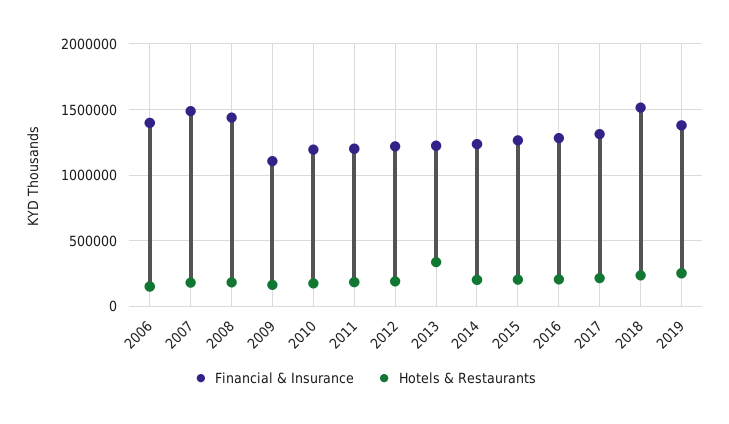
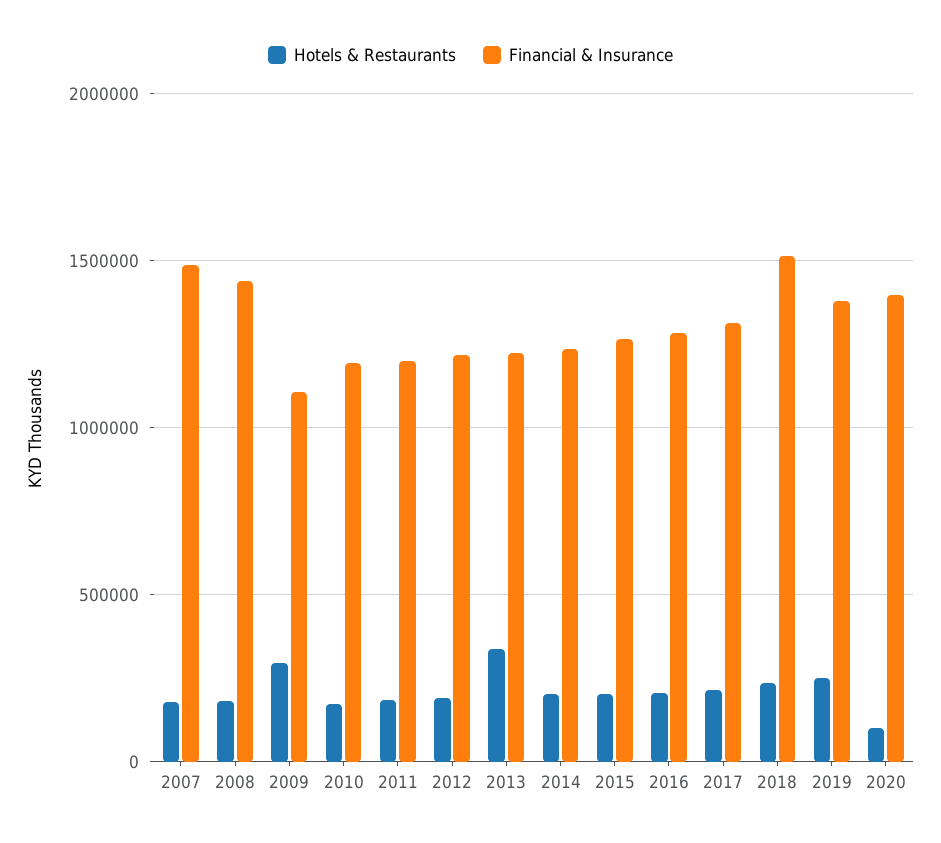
Financial & Insurance, 2006: 1400000 -> none
Hotels & Restaurants, 2006: 150000 -> none
Hotels & Restaurants, 2009: 150000 -> 300000
Hotels & Restaurants, 2020: none -> 100000
Financial & Insurance, 2020: none -> 1400000

